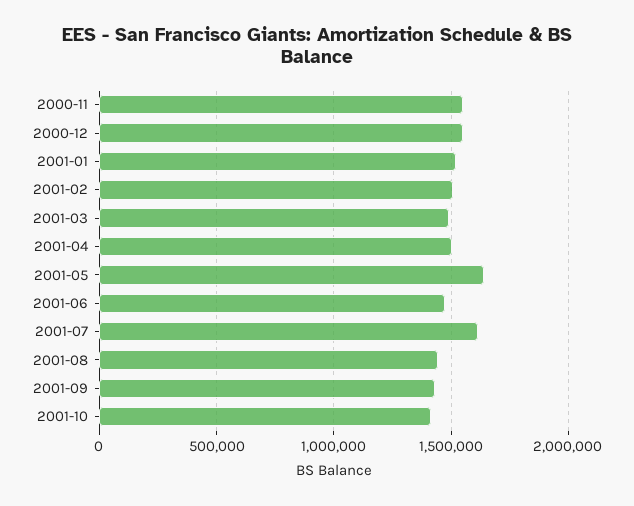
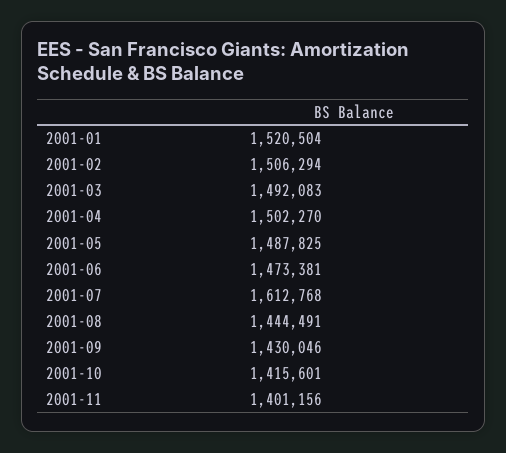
2000-11: 1550000 -> none
2000-12: 1550000 -> none
2001-05: 1650000 -> 1487825
2001-11: none -> 1401156

